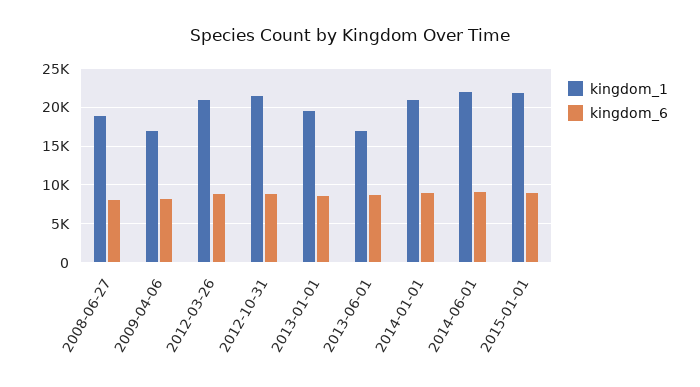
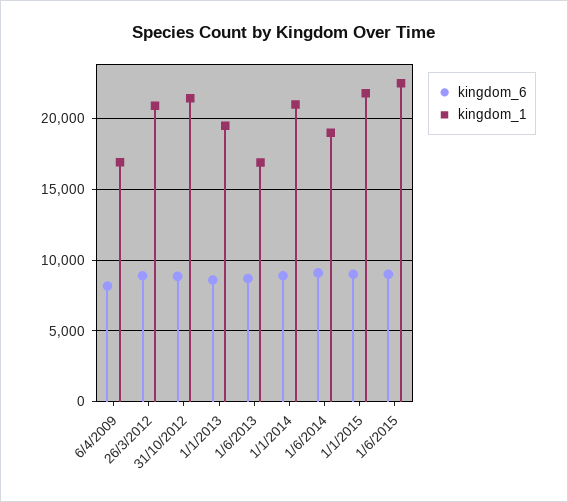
kingdom_1, 2008-06-27: 19000 -> none
kingdom_6, 2008-06-27: 8000 -> none
kingdom_1, 2014-06-01: 22000 -> 19000
kingdom_6, 1/6/2015: none -> 9000
kingdom_1, 1/6/2015: none -> 22500

